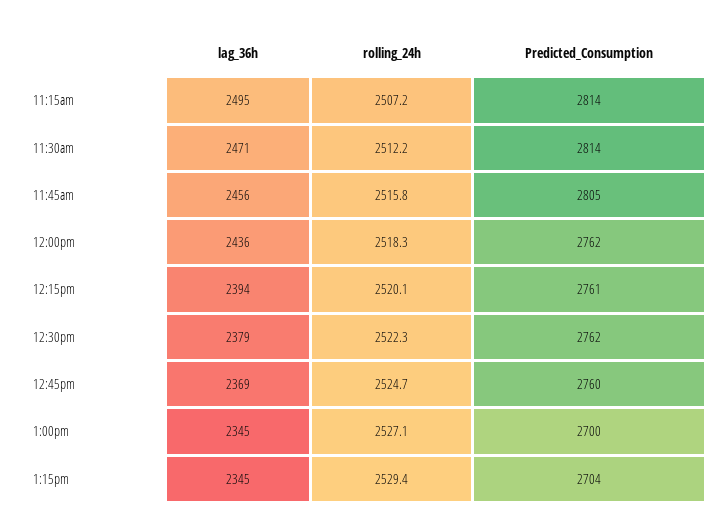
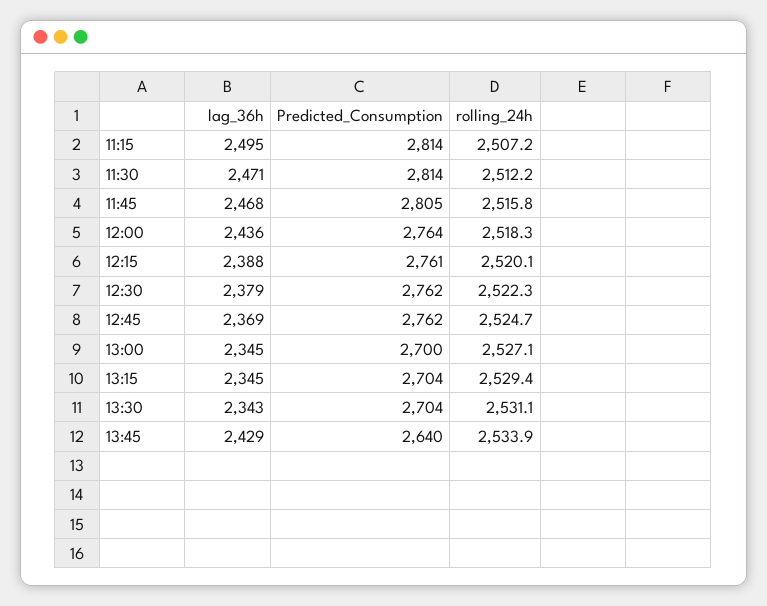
lag_36h, 11:45am: 2456 -> 2468
Predicted_Consumption, 12:00pm: 2762 -> 2764
lag_36h, 12:15pm: 2394 -> 2388
Predicted_Consumption, 12:45pm: 2760 -> 2762
lag_36h, 13:30: none -> 2343
Predicted_Consumption, 13:30: none -> 2704
rolling_24h, 13:30: none -> 2531.1
lag_36h, 13:45: none -> 2429
Predicted_Consumption, 13:45: none -> 2640
rolling_24h, 13:45: none -> 2533.9

